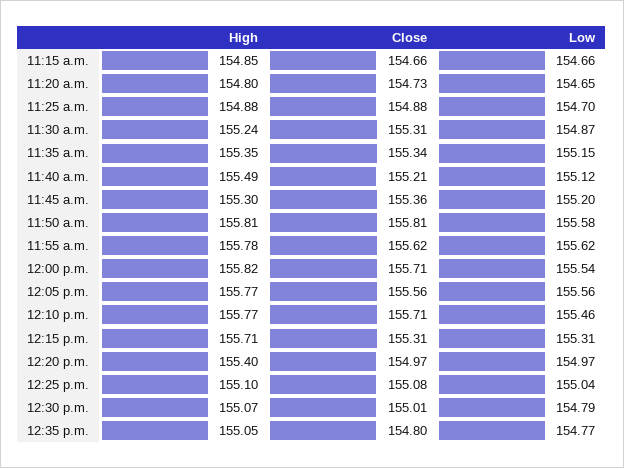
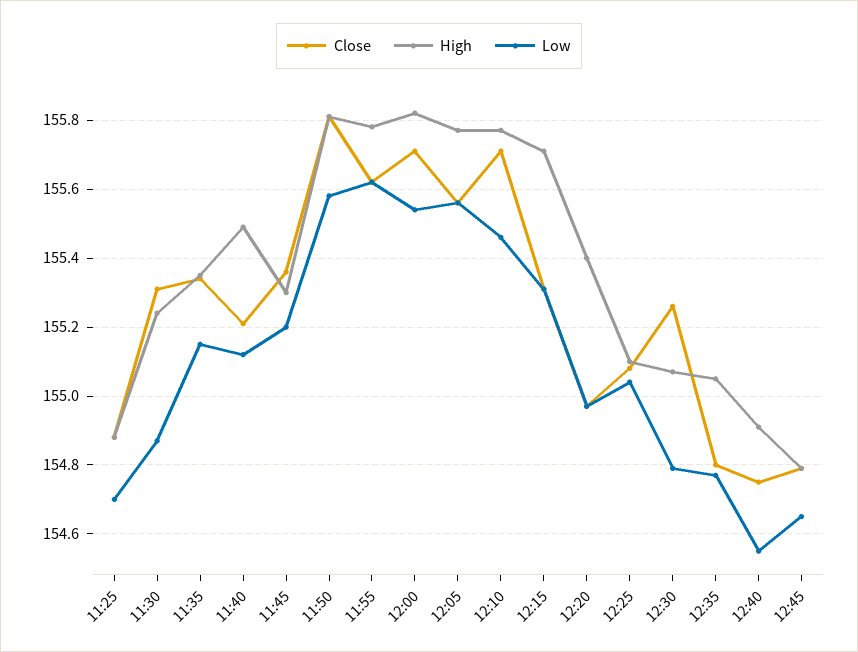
High, 11:15 a.m.: 154.85 -> none
Close, 11:15 a.m.: 154.66 -> none
Low, 11:15 a.m.: 154.66 -> none
High, 11:20 a.m.: 154.8 -> none
Close, 11:20 a.m.: 154.73 -> none
Low, 11:20 a.m.: 154.65 -> none
Close, 12:30 p.m.: 155.01 -> 155.25
Close, 12:40: none -> 154.75
High, 12:40: none -> 154.9
Low, 12:40: none -> 154.55
Close, 12:45: none -> 154.8
High, 12:45: none -> 154.8
Low, 12:45: none -> 154.65

